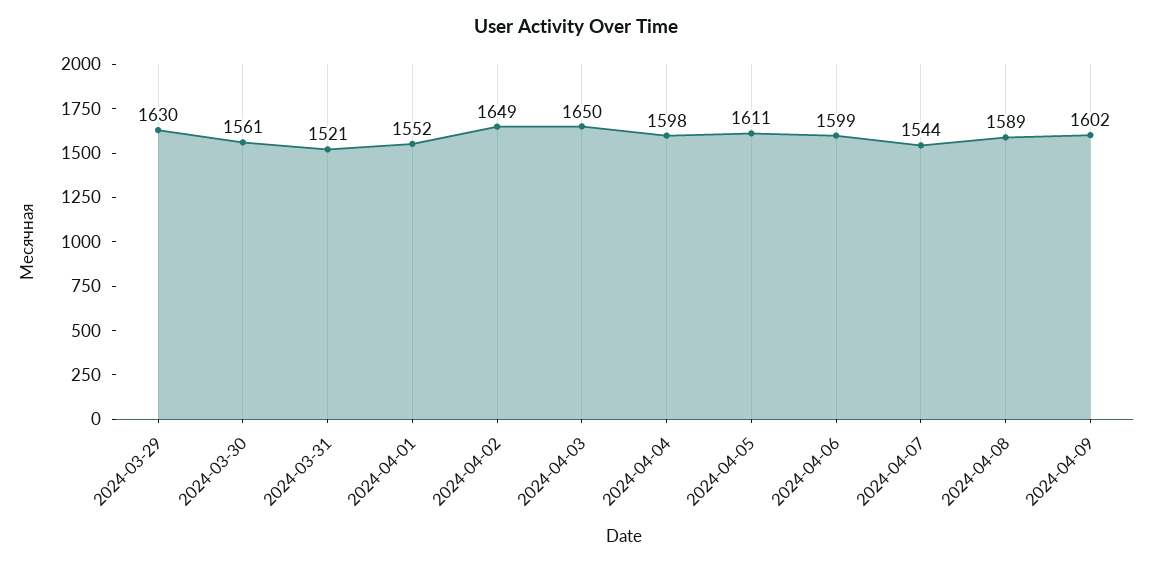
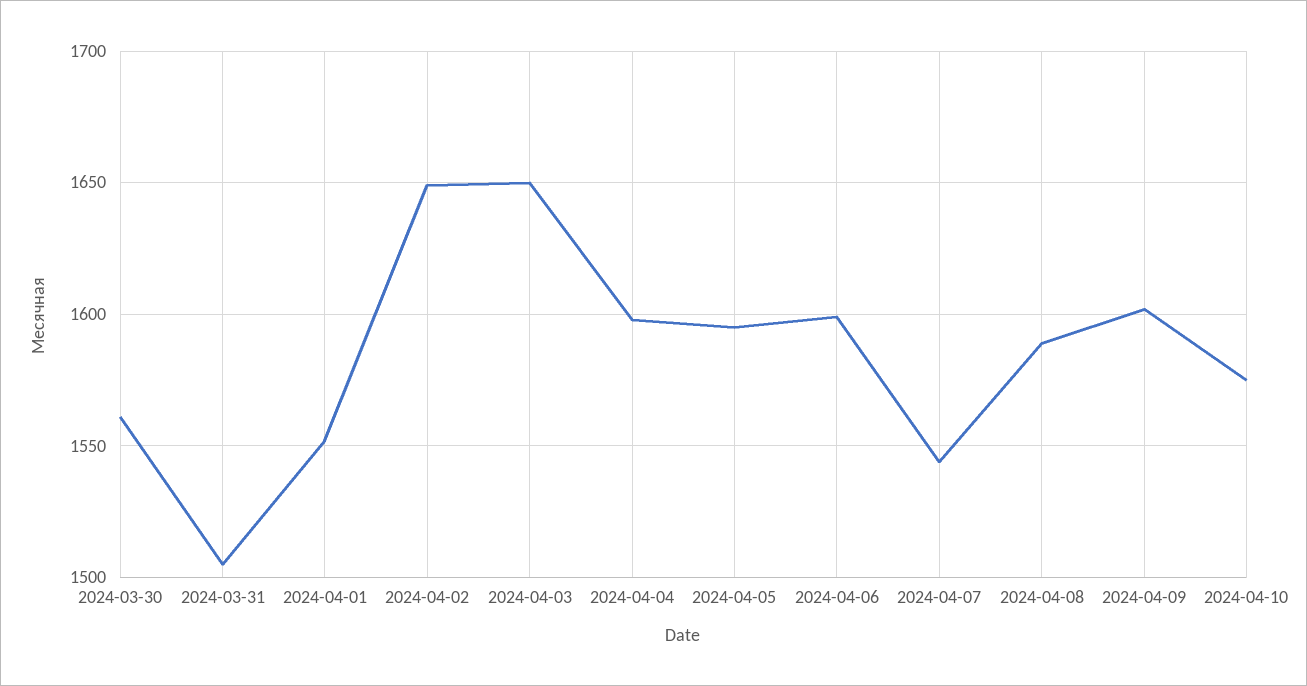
2024-03-29: 1630 -> none
2024-03-31: 1521 -> 1505
2024-04-05: 1611 -> 1595
2024-04-10: none -> 1575

